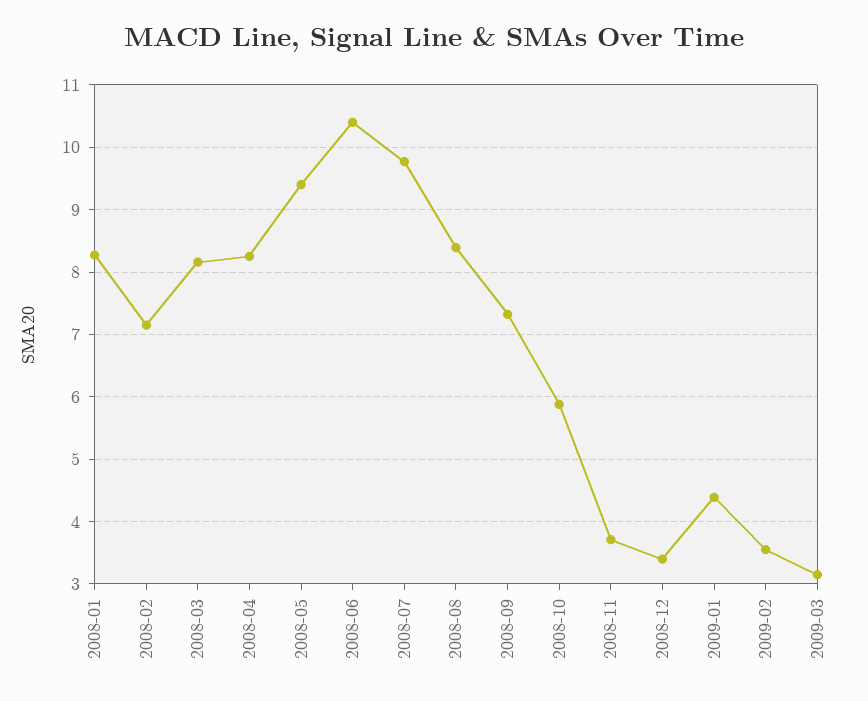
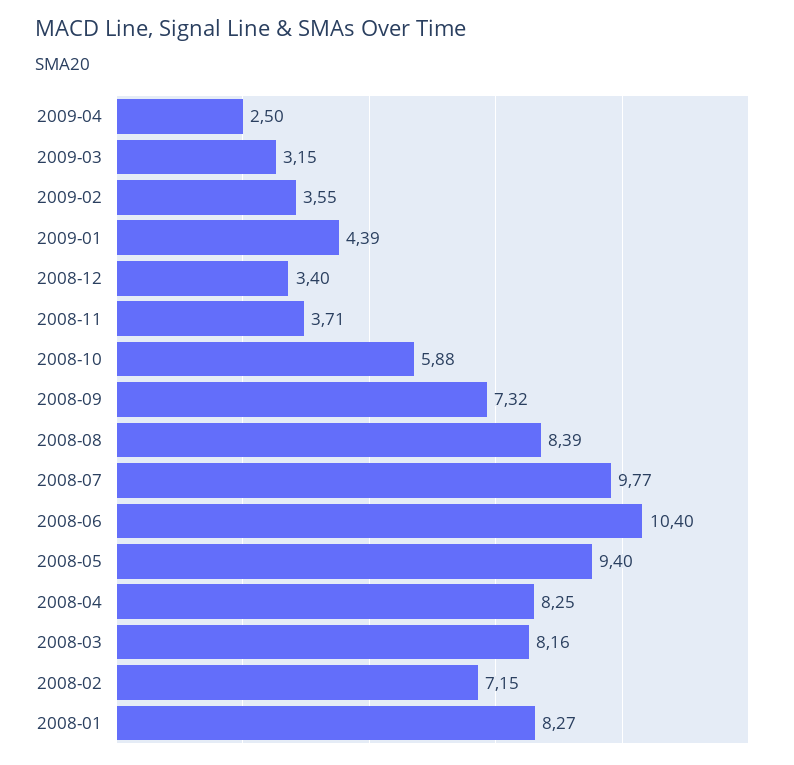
2009-04: none -> 2.5

